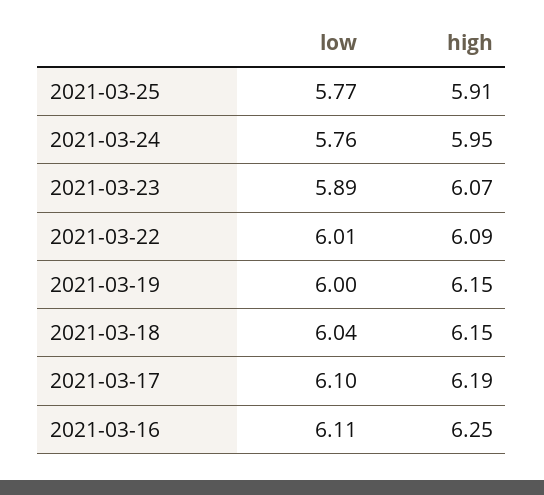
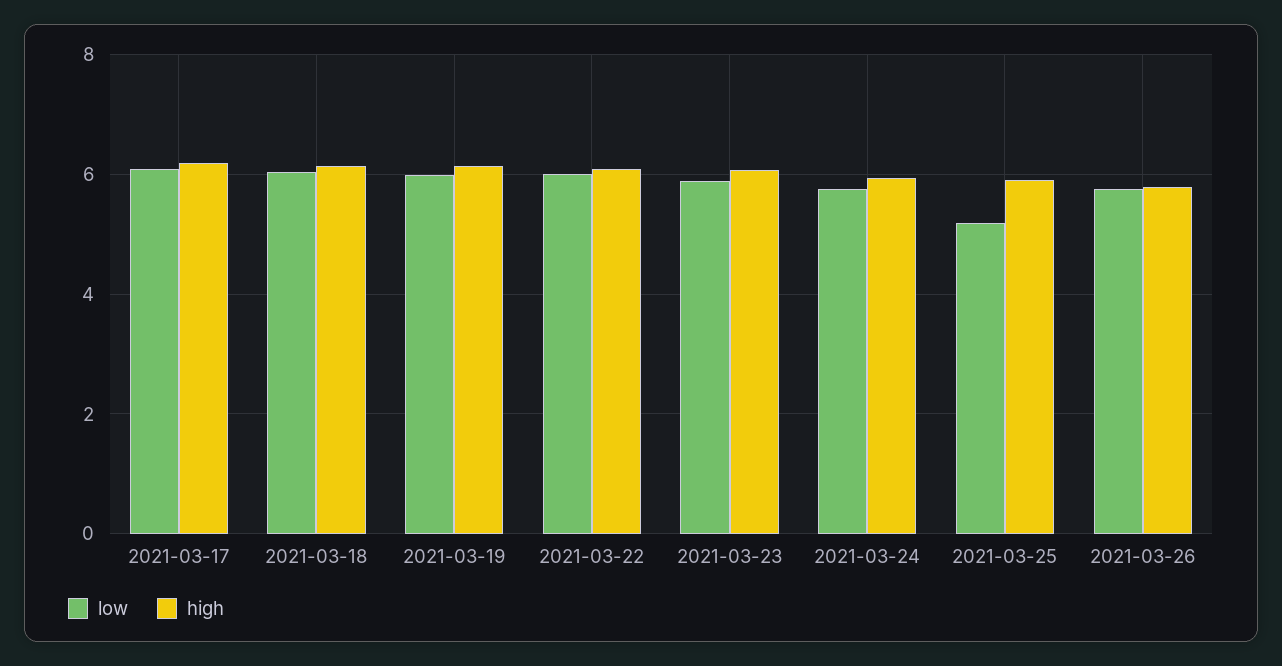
low, 2021-03-25: 5.77 -> 5.2
low, 2021-03-16: 6.11 -> none
high, 2021-03-16: 6.25 -> none
low, 2021-03-26: none -> 5.8
high, 2021-03-26: none -> 5.8

